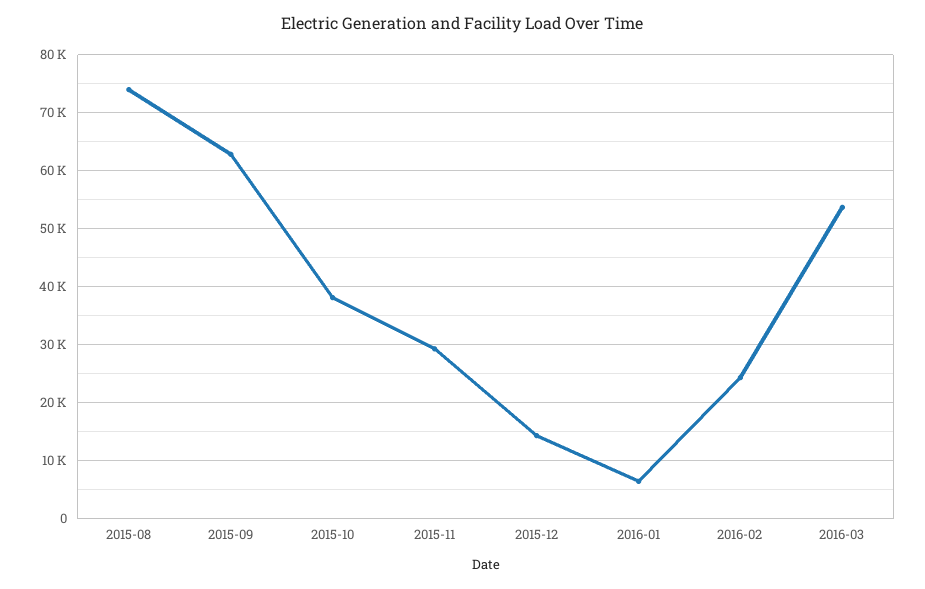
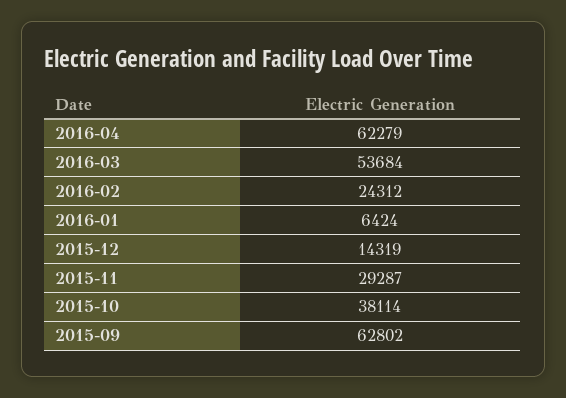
2015-08: 74000 -> none
2016-04: none -> 62279

